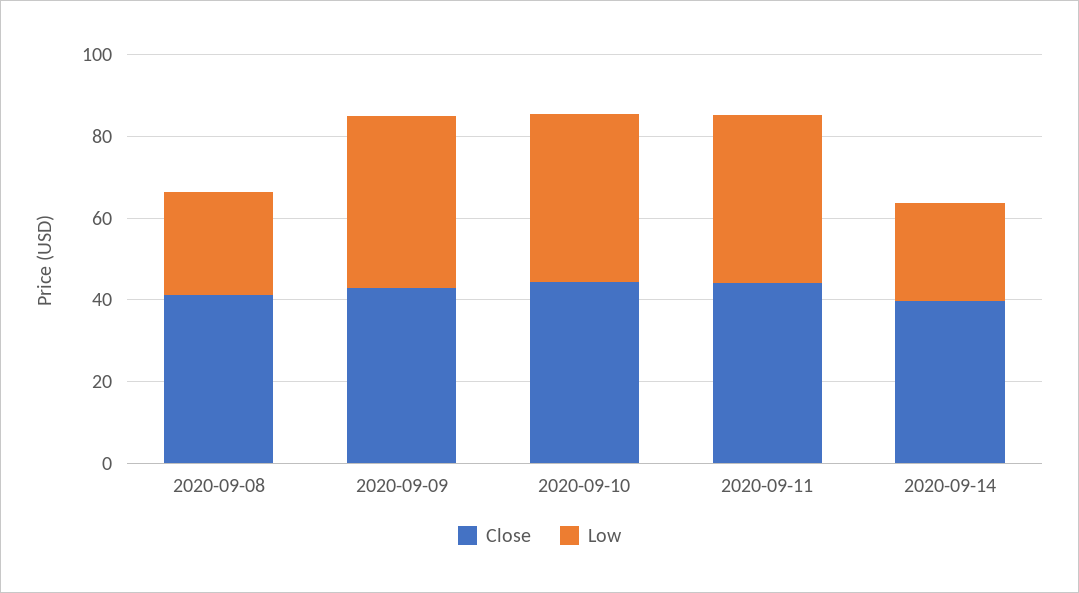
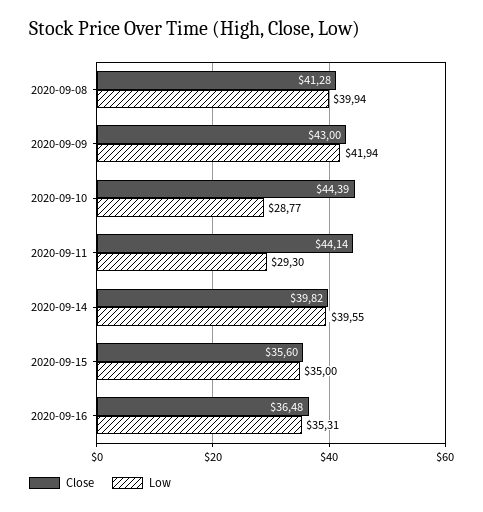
Low, 2020-09-08: 25 -> 39.94
Low, 2020-09-10: 40 -> 28.77
Low, 2020-09-11: 40 -> 29.3
Low, 2020-09-14: 25 -> 39.55
Close, 2020-09-15: none -> 35.6
Low, 2020-09-15: none -> 35
Close, 2020-09-16: none -> 36.48
Low, 2020-09-16: none -> 35.31

